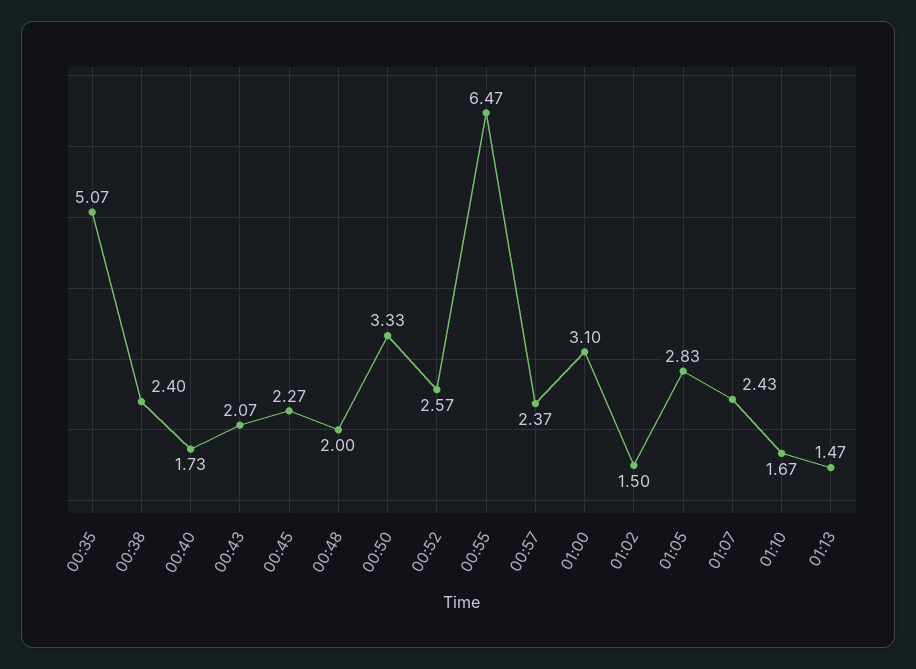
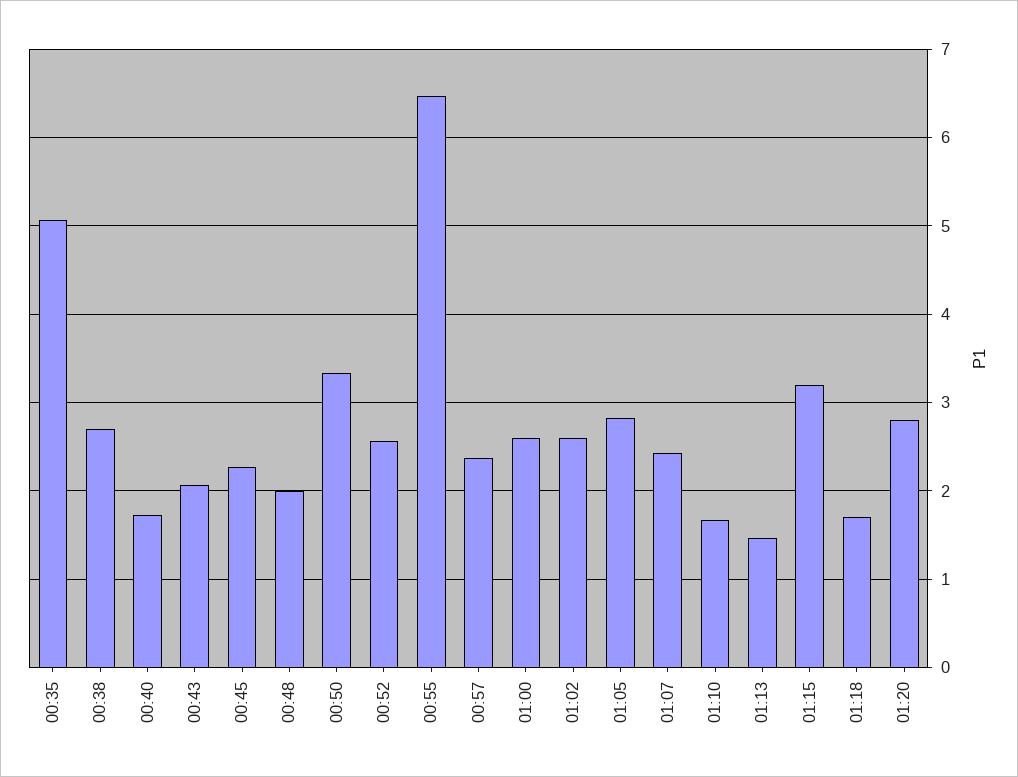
00:38: 2.4 -> 2.7
01:00: 3.1 -> 2.6
01:02: 1.5 -> 2.6
01:15: none -> 3.2
01:18: none -> 1.7
01:20: none -> 2.8

